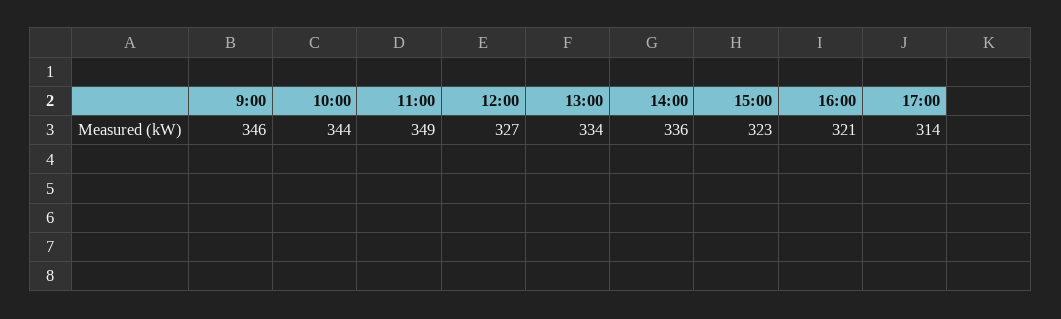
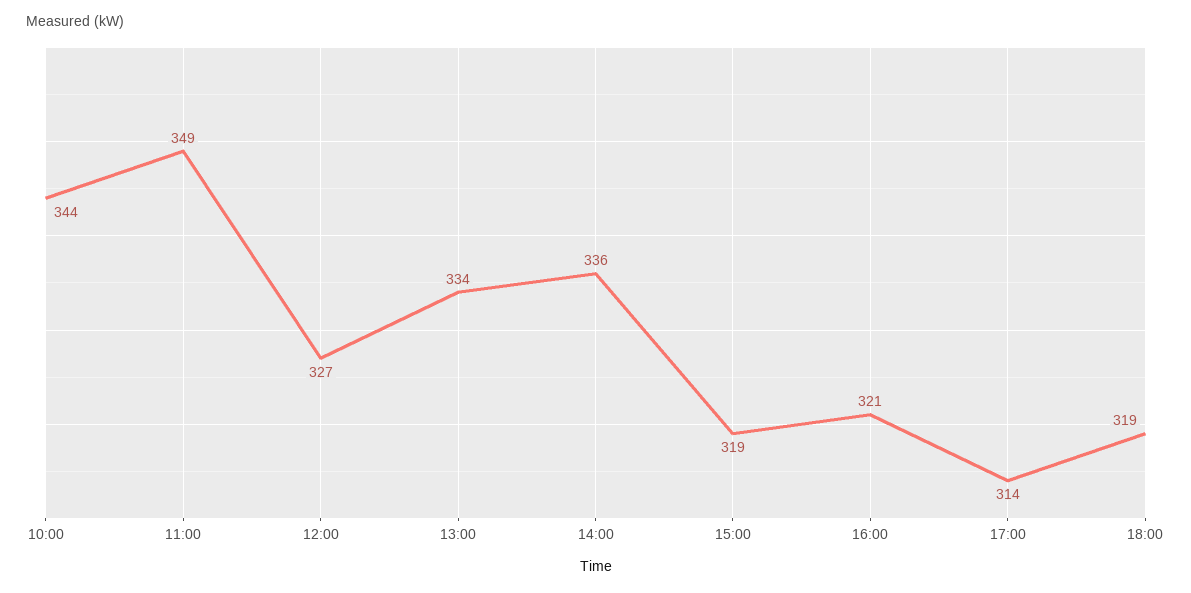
9:00: 346 -> none
15:00: 323 -> 319
18:00: none -> 319

